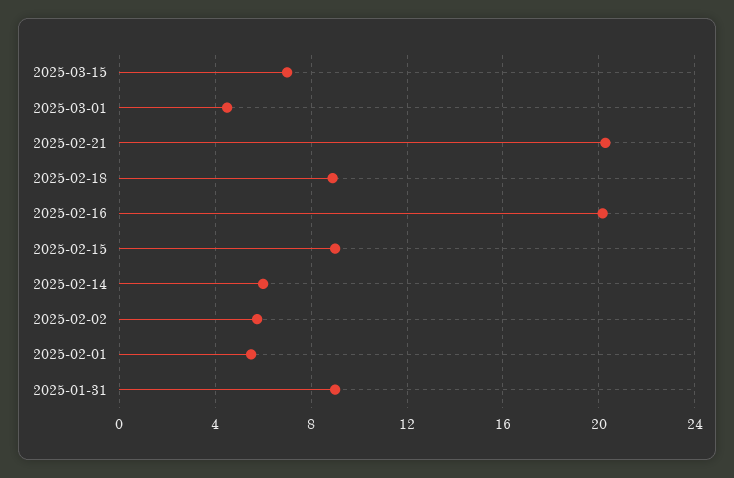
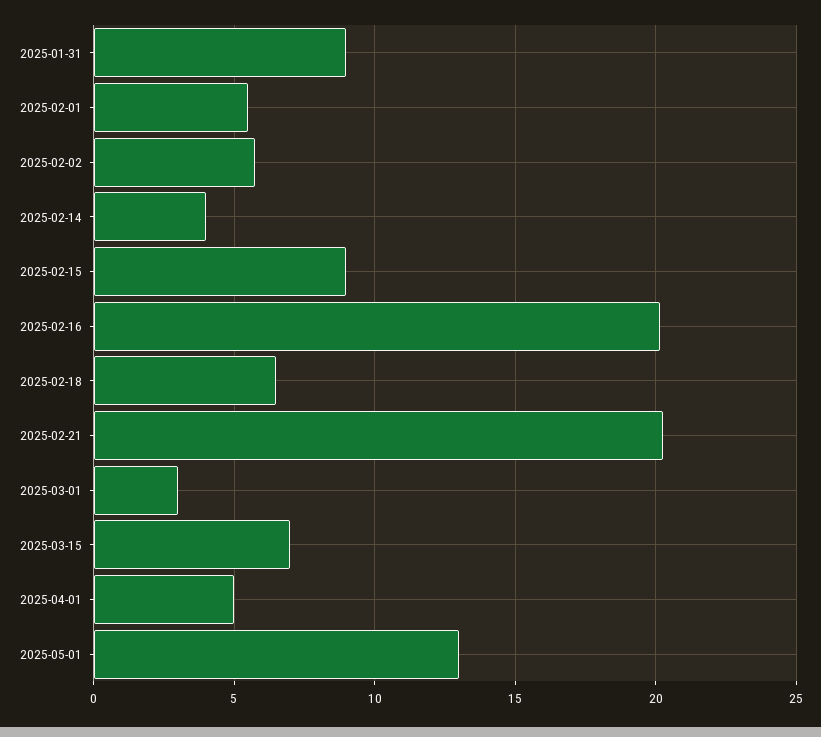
2025-03-01: 4.5 -> 3
2025-02-18: 9 -> 6.5
2025-02-14: 6 -> 4
2025-04-01: none -> 5
2025-05-01: none -> 13

